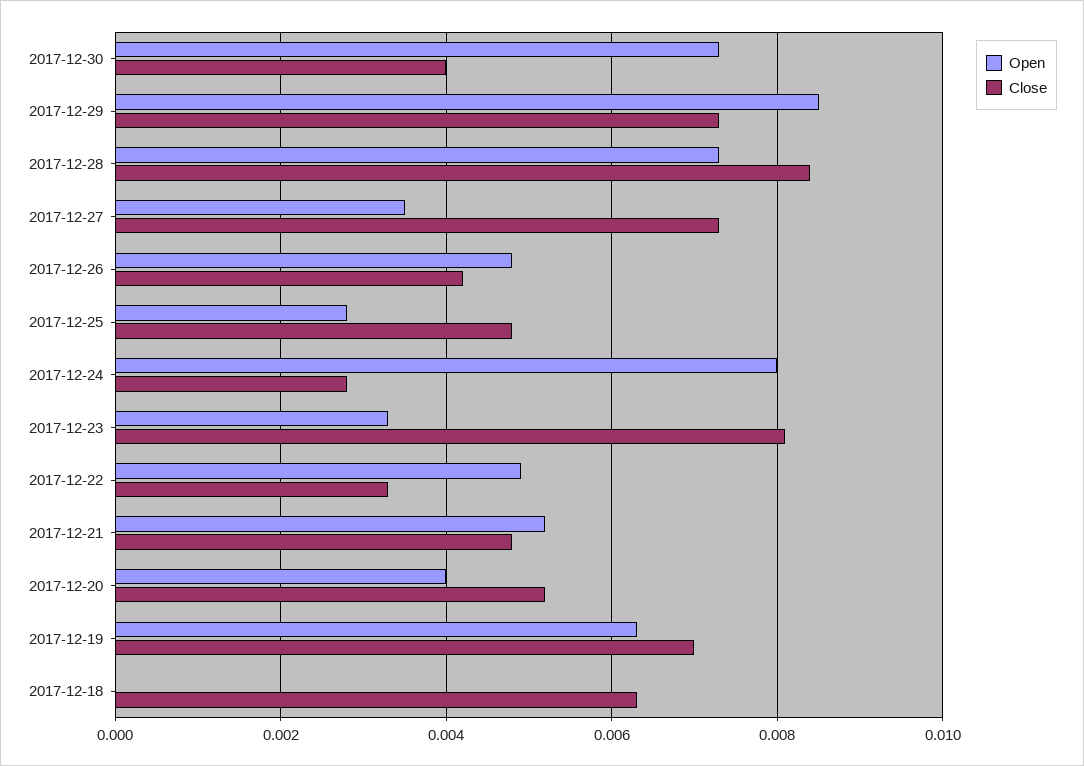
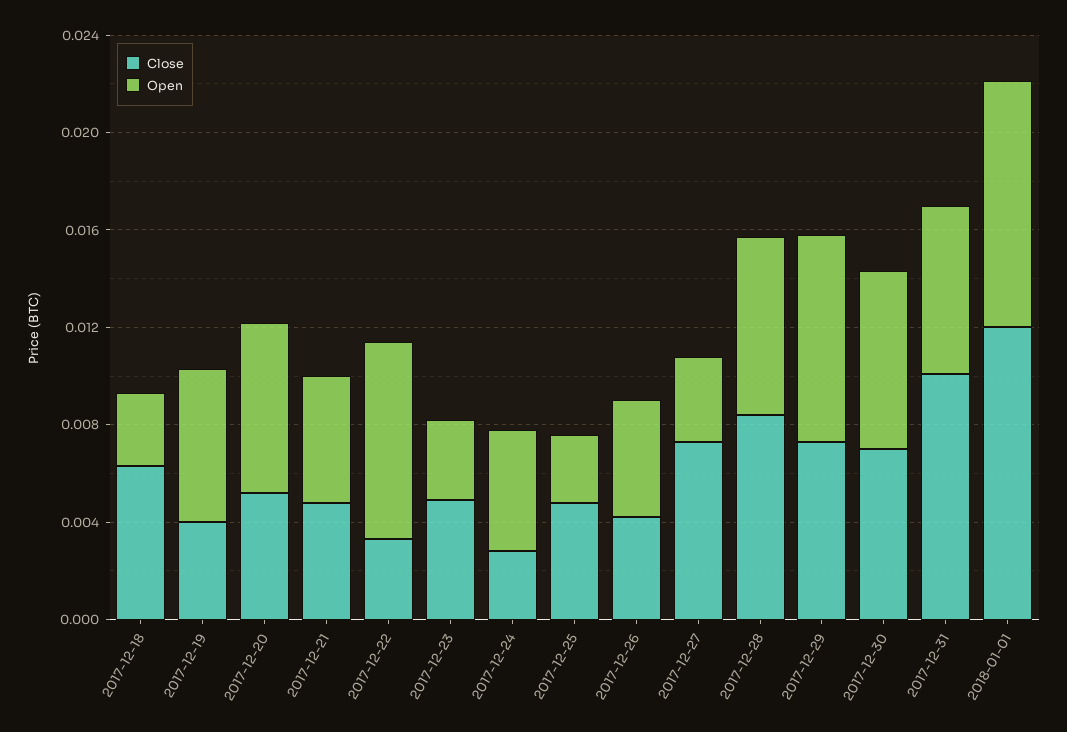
Close, 2017-12-30: 0.004 -> 0.007
Open, 2017-12-24: 0.008 -> 0.005
Close, 2017-12-23: 0.008 -> 0.005
Open, 2017-12-22: 0.005 -> 0.008
Open, 2017-12-20: 0.004 -> 0.007
Close, 2017-12-19: 0.007 -> 0.004
Open, 2017-12-18: 0 -> 0.003
Close, 2017-12-31: none -> 0.01
Open, 2017-12-31: none -> 0.007
Close, 2018-01-01: none -> 0.012
Open, 2018-01-01: none -> 0.01

